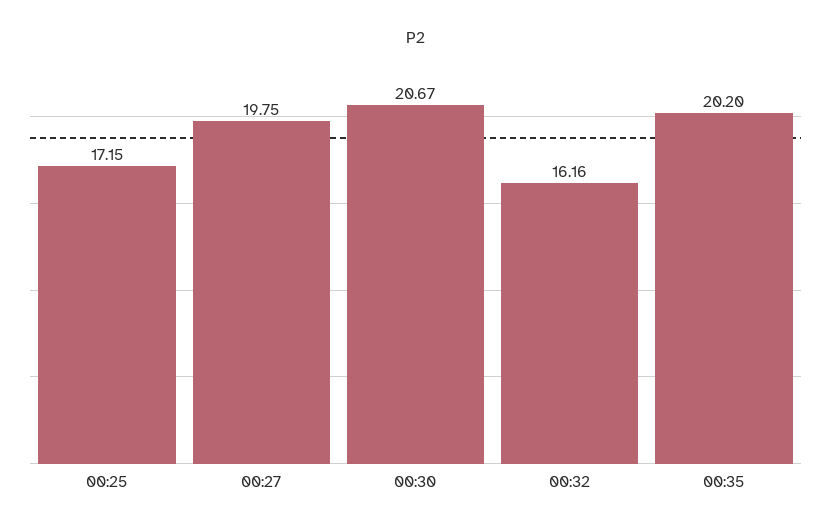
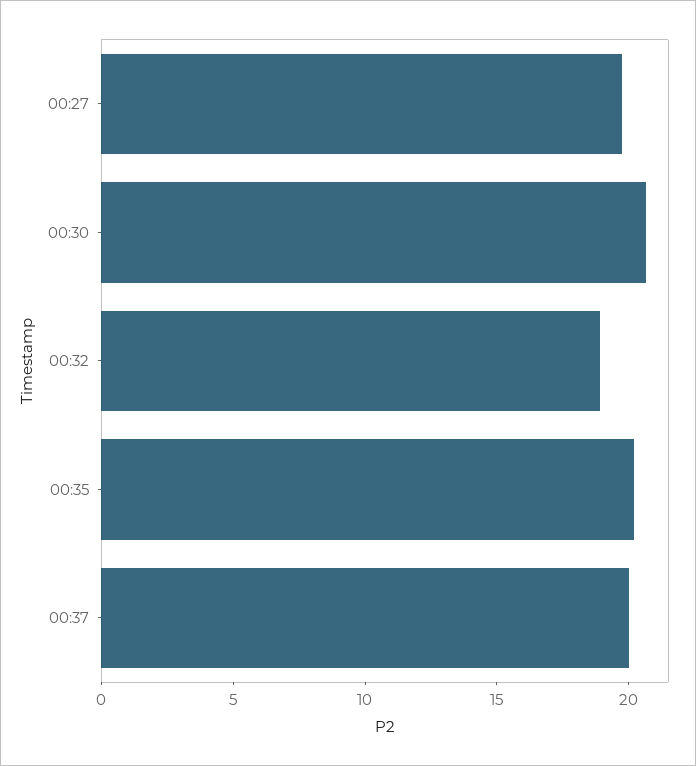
00:25: 17.15 -> none
00:32: 16.16 -> 19
00:37: none -> 20

